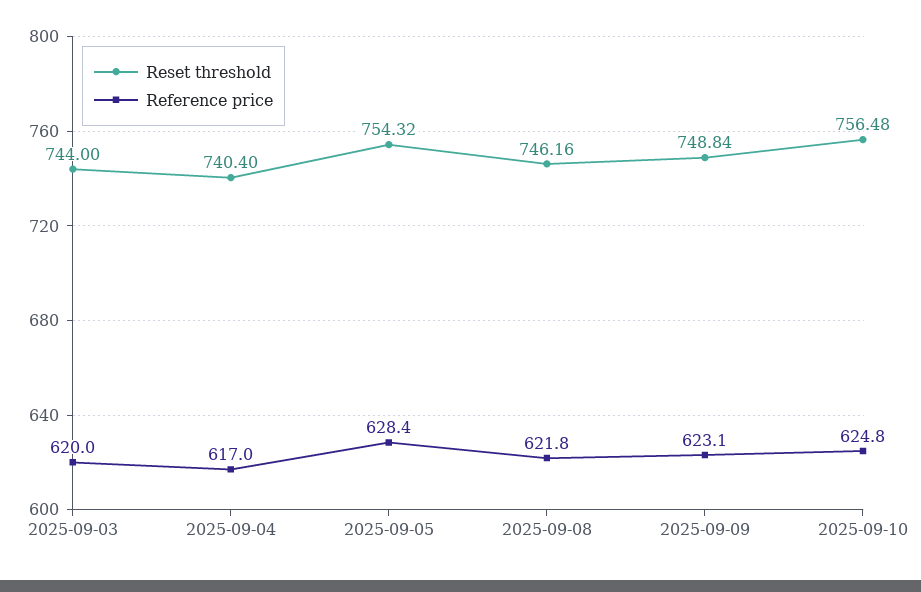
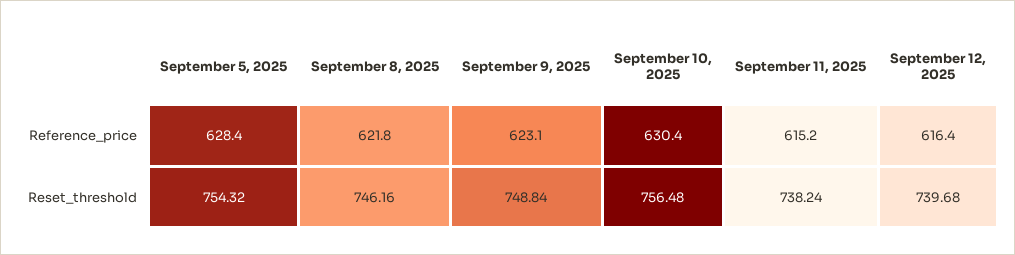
Reset threshold, 2025-09-03: 744 -> none
Reference price, 2025-09-03: 620 -> none
Reset threshold, 2025-09-04: 740.4 -> none
Reference price, 2025-09-04: 617 -> none
Reference price, 2025-09-10: 624.8 -> 630.4
Reference price, September 11, 2025: none -> 615.2
Reference price, September 12, 2025: none -> 616.4
Reset threshold, September 11, 2025: none -> 738.24
Reset threshold, September 12, 2025: none -> 739.68

